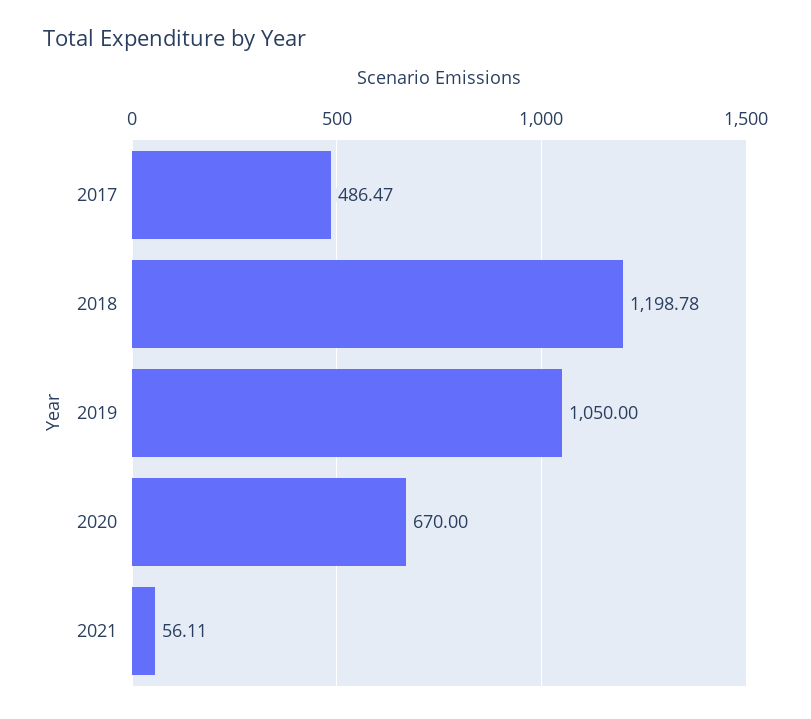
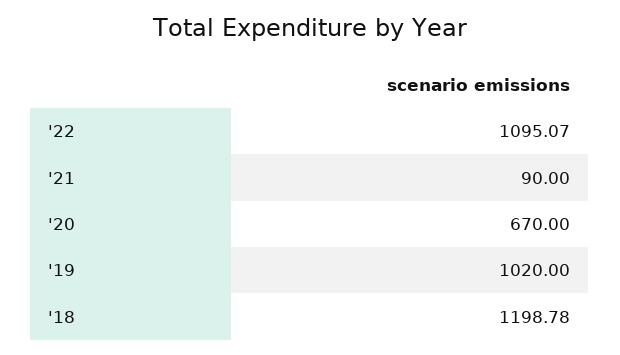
2017: 486.47 -> none
2019: 1050 -> 1020
2021: 56.11 -> 90
'22: none -> 1095.07

